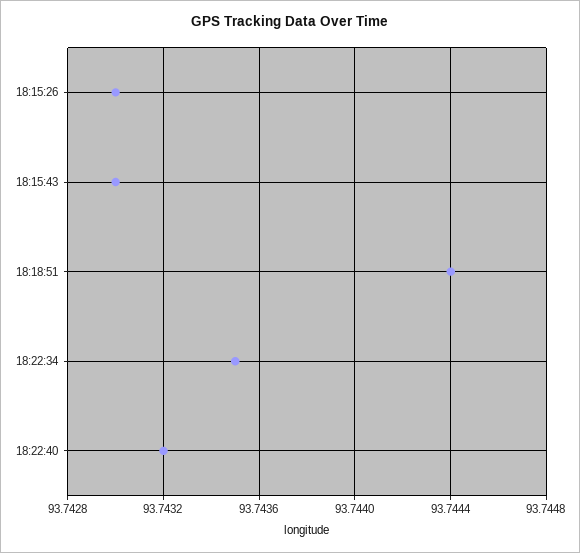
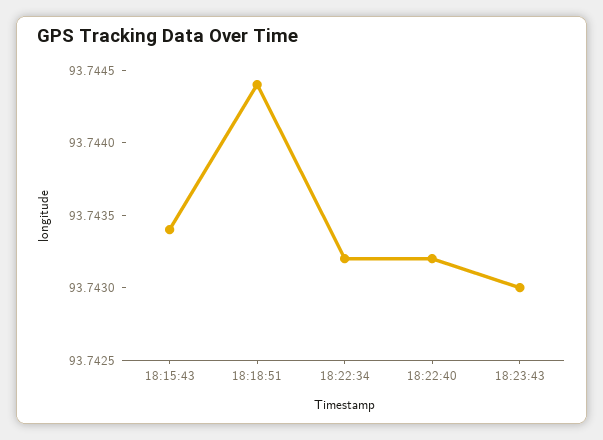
18:15:26: 93.743 -> none
18:15:43: 93.743 -> 93.7434
18:22:34: 93.7435 -> 93.7432
18:23:43: none -> 93.743

